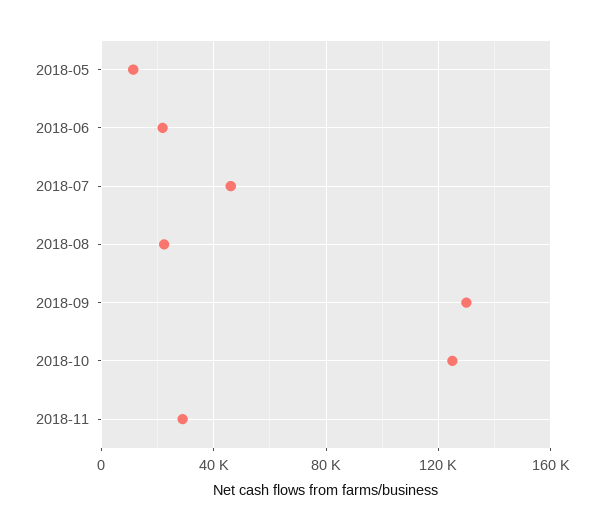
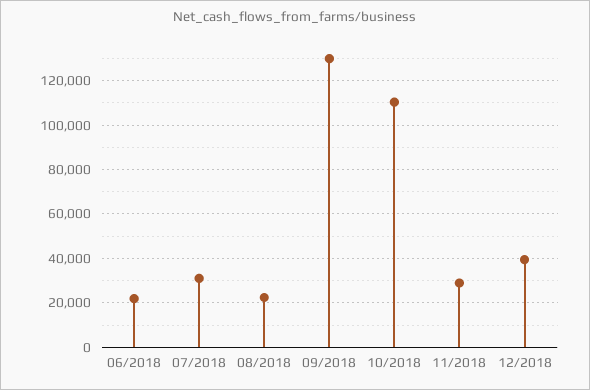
2018-05: 10000 -> none
2018-07: 45000 -> 30000
2018-10: 125000 -> 110000
12/2018: none -> 40000

